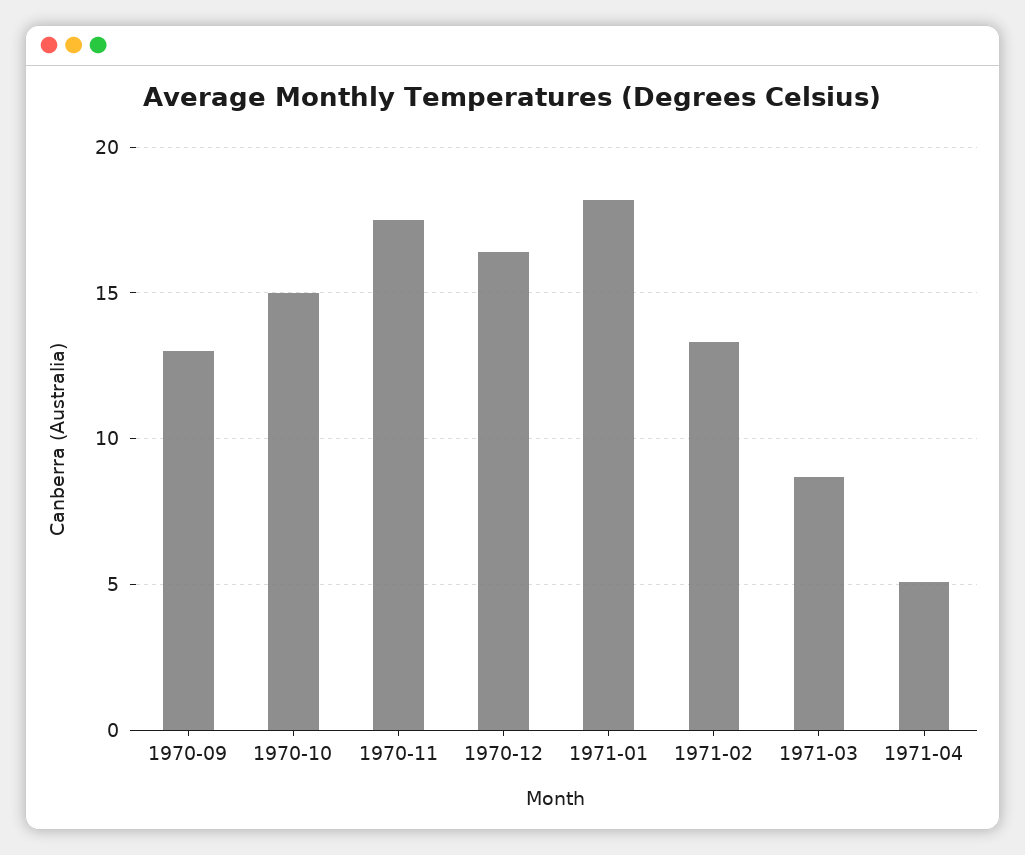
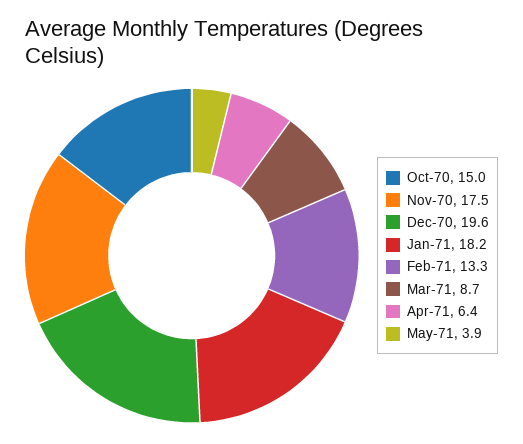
1970-09: 13 -> none
1970-12: 16.5 -> 19.6
1971-04: 5 -> 6.4
May-71: none -> 3.9

